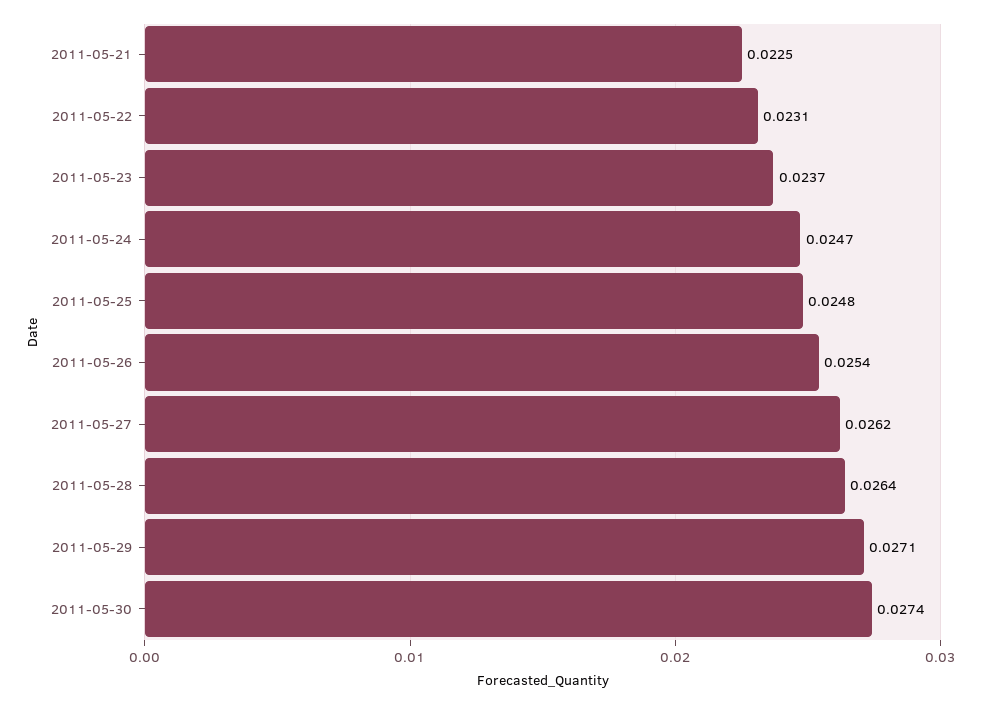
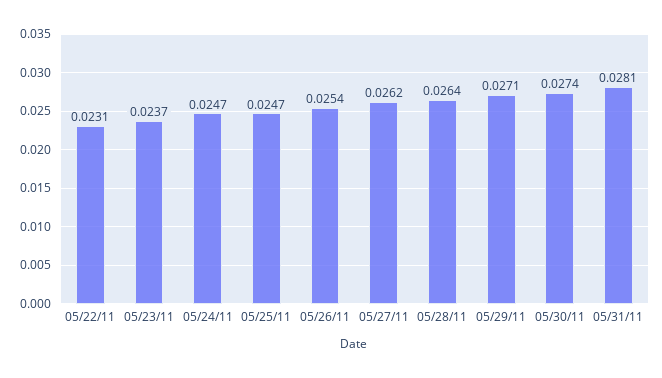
2011-05-21: 0.0225 -> none
2011-05-25: 0.0248 -> 0.0247
05/31/11: none -> 0.0281

